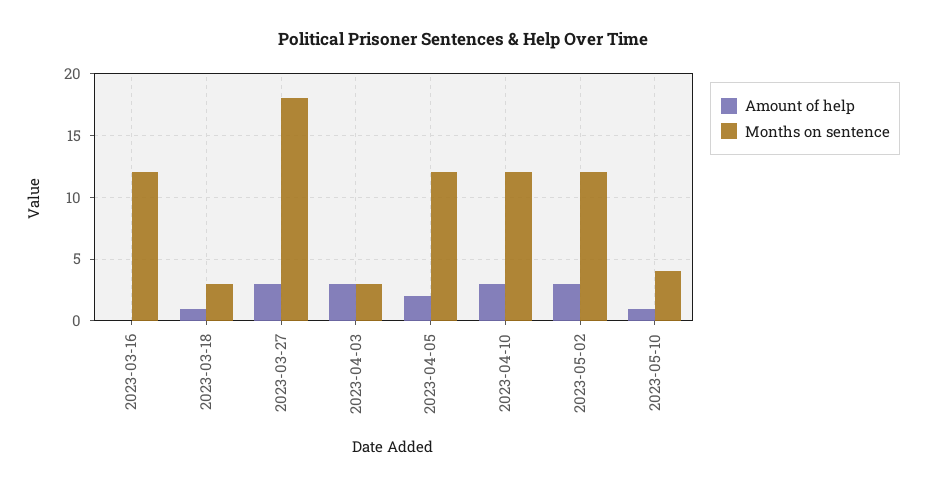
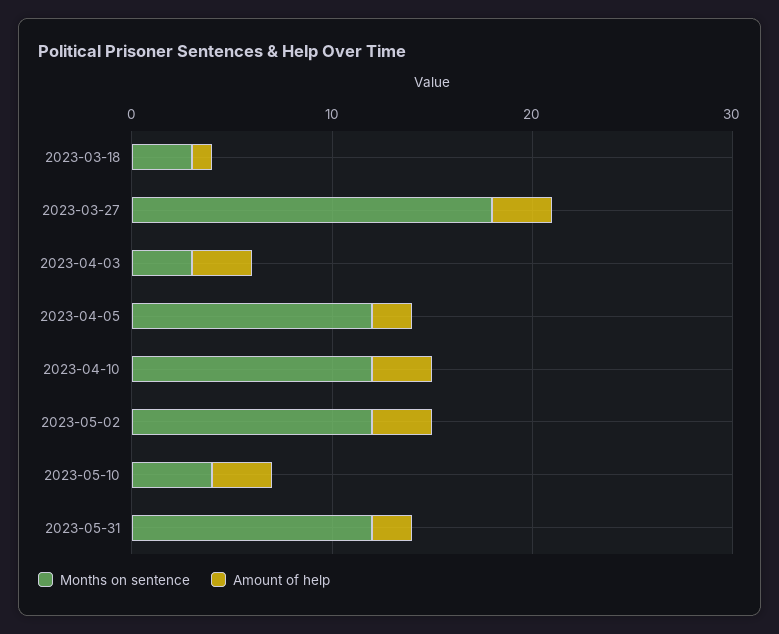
Amount of help, 2023-03-16: 0 -> none
Months on sentence, 2023-03-16: 12 -> none
Amount of help, 2023-05-10: 1 -> 3
Months on sentence, 2023-05-31: none -> 12
Amount of help, 2023-05-31: none -> 2

